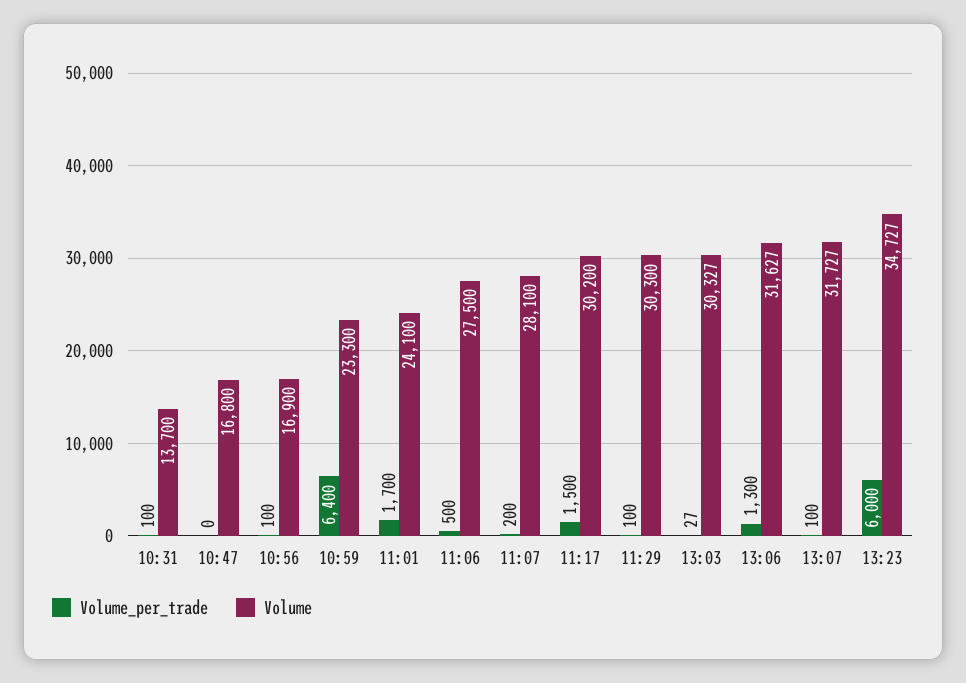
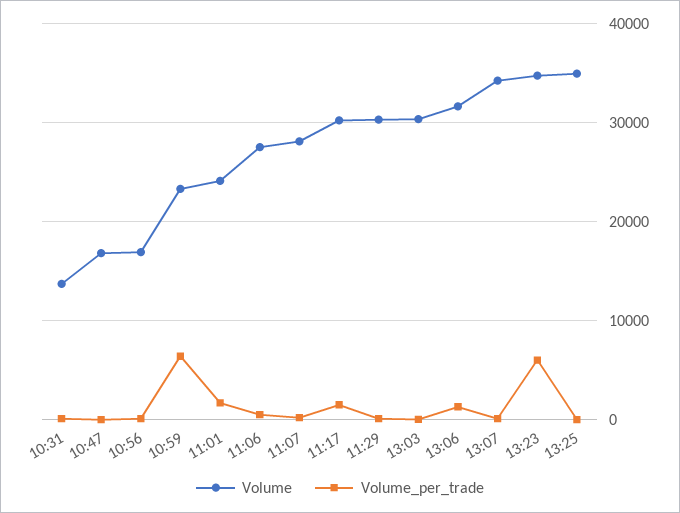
Volume, 13:07: 31727 -> 34000
Volume, 13:25: none -> 35000
Volume_per_trade, 13:25: none -> 0

